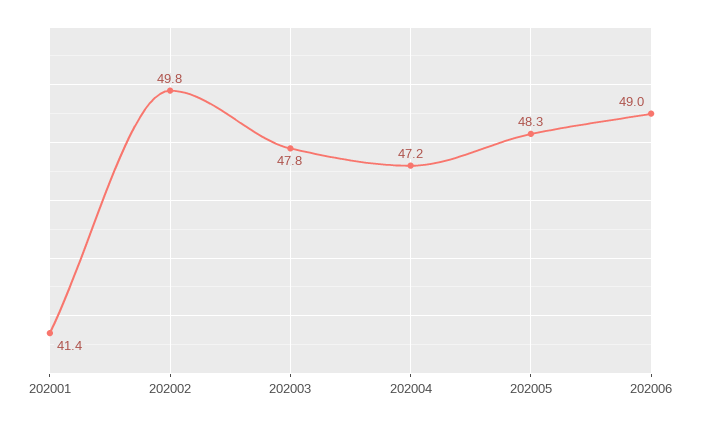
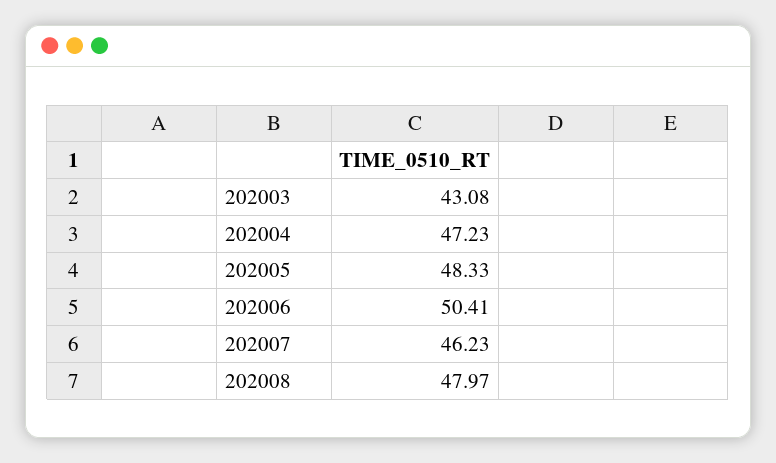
202001: 41.4 -> none
202002: 49.8 -> none
202003: 47.8 -> 43.08
202006: 49 -> 50.41
202007: none -> 46.23
202008: none -> 47.97

